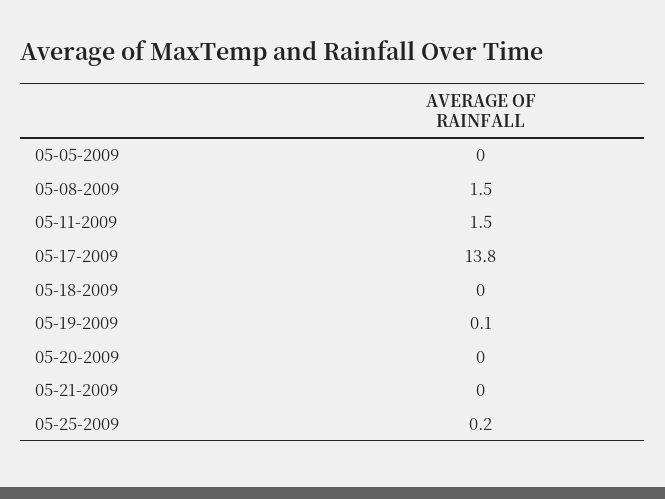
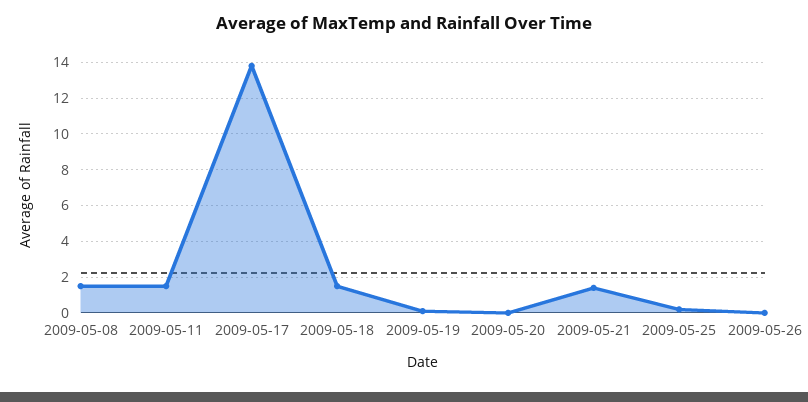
05-05-2009: 0 -> none
05-18-2009: 0 -> 1.5
05-21-2009: 0 -> 1.5
2009-05-26: none -> 0

